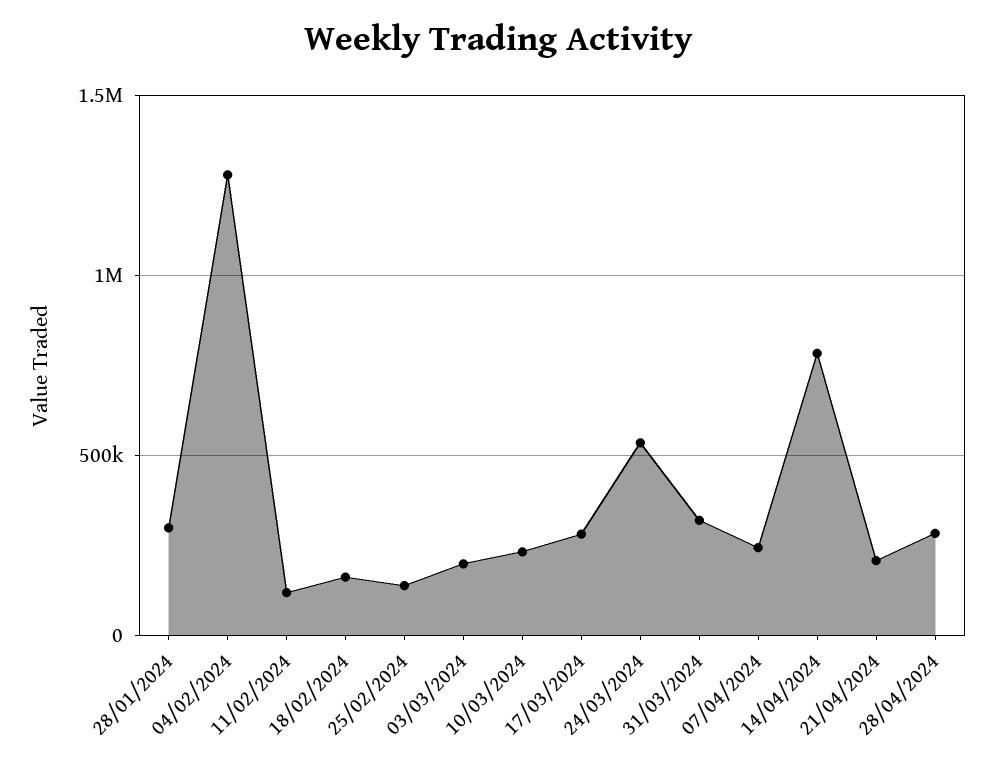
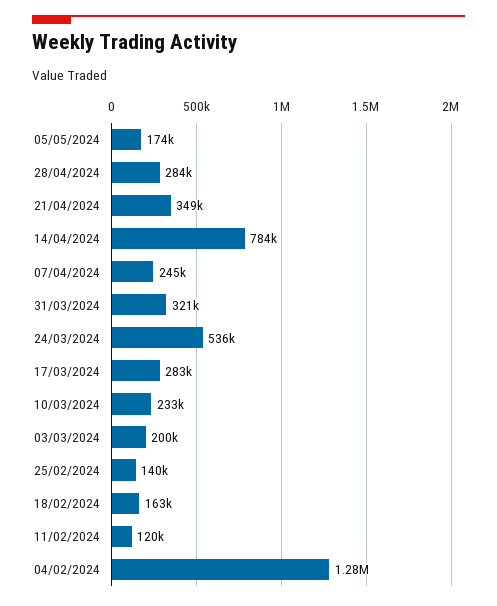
28/01/2024: 300000 -> none
21/04/2024: 200000 -> 349000
05/05/2024: none -> 174000

